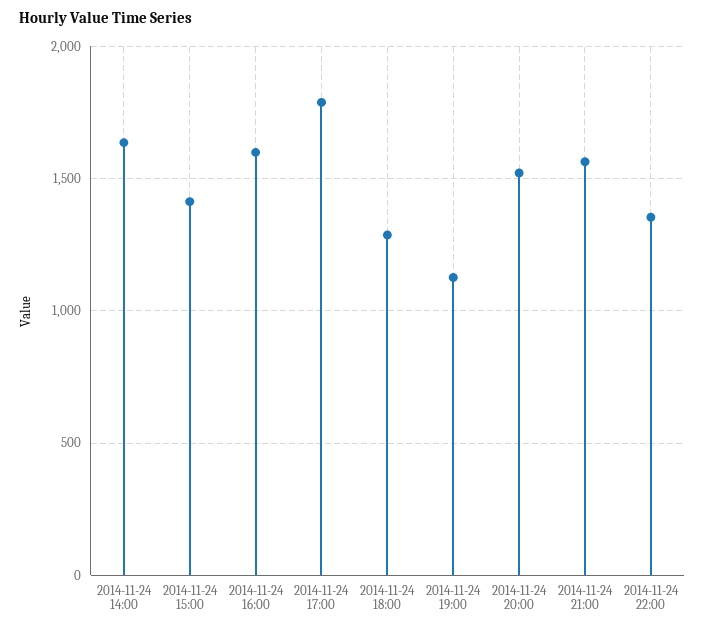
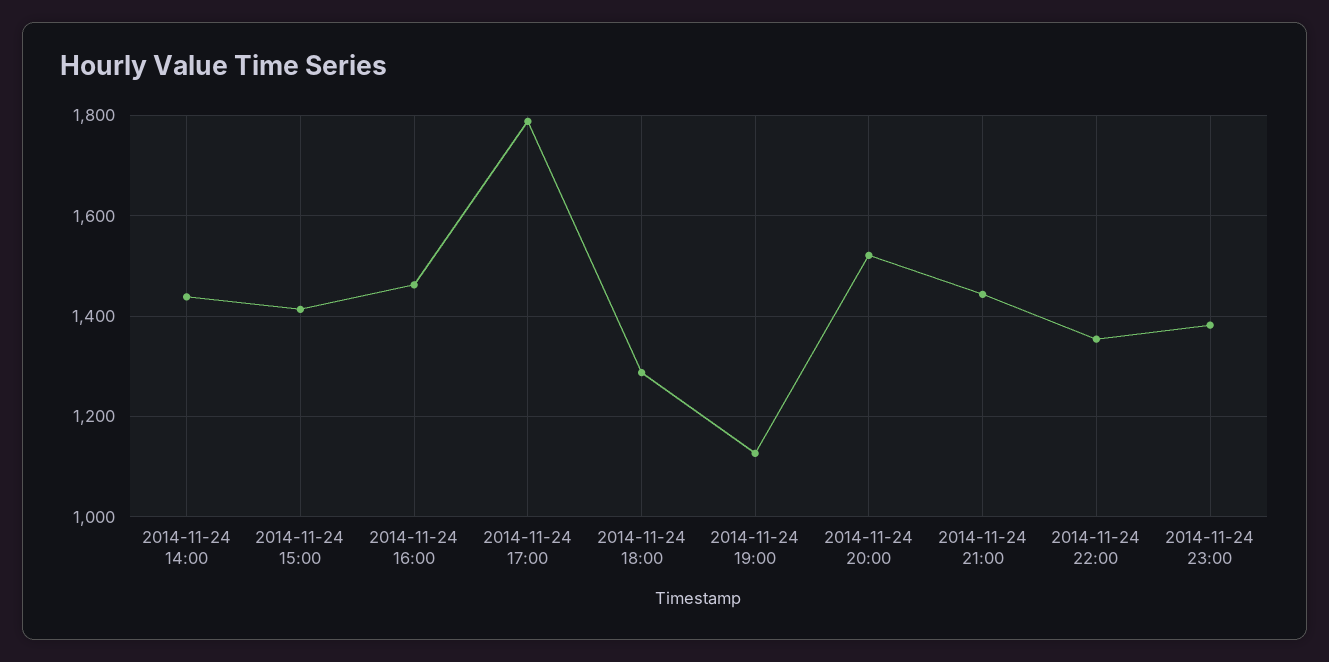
2014-11-24 14:00: 1650 -> 1440
2014-11-24 16:00: 1600 -> 1460
2014-11-24 21:00: 1550 -> 1440
2014-11-24 23:00: none -> 1380

